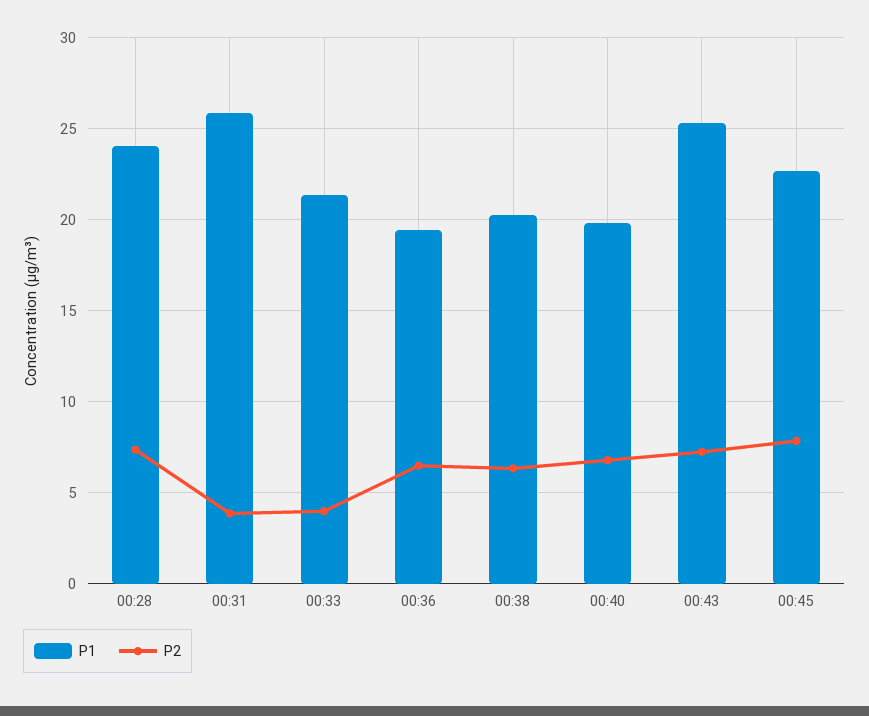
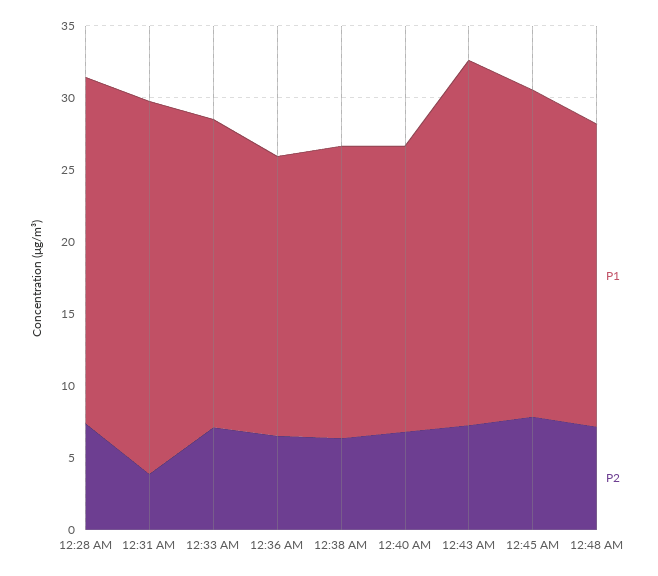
P2, 00:33: 4 -> 7
P1, 12:48 AM: none -> 21
P2, 12:48 AM: none -> 7

